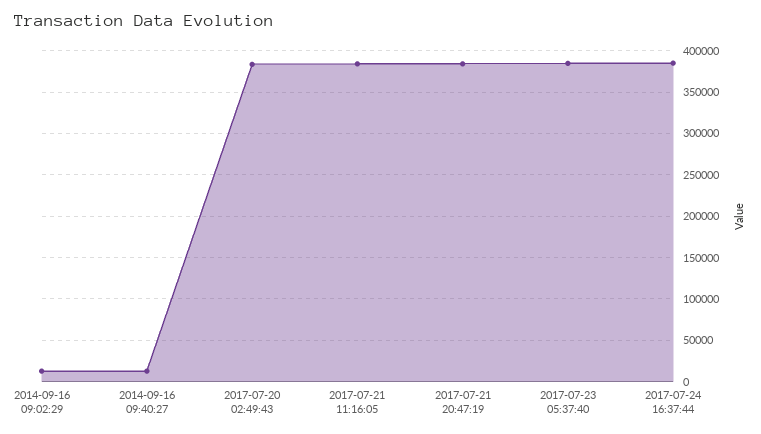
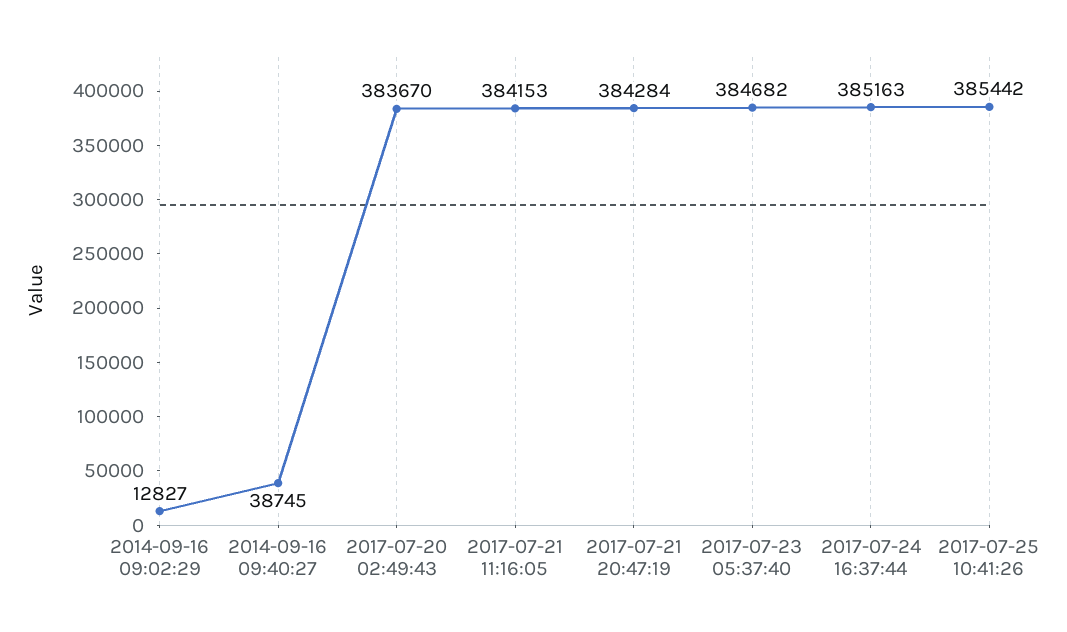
2014-09-16 09:40:27: 10000 -> 38745
2017-07-25 10:41:26: none -> 385442

